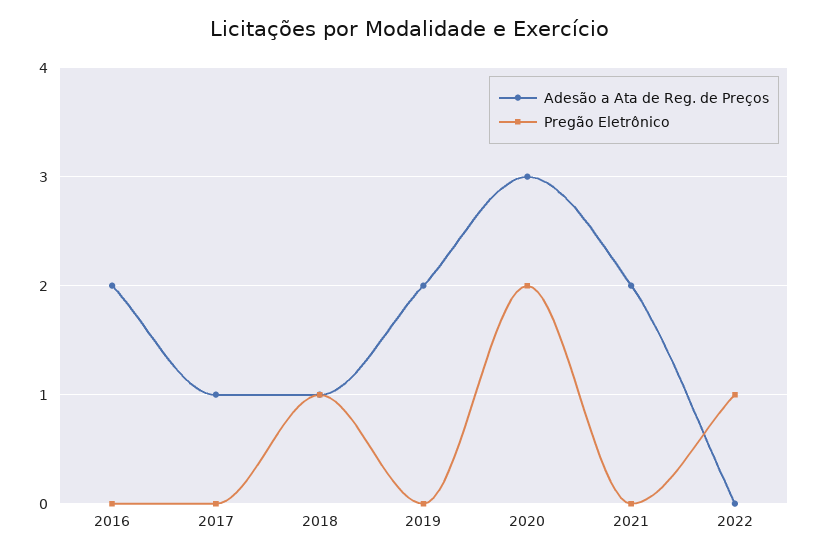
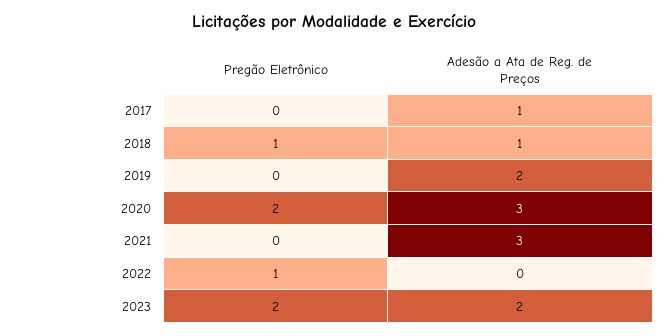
Adesão a Ata de Reg. de Preços, 2016: 2 -> none
Pregão Eletrônico, 2016: 0 -> none
Adesão a Ata de Reg. de Preços, 2021: 2 -> 3
Pregão Eletrônico, 2023: none -> 2
Adesão a Ata de Reg. de Preços, 2023: none -> 2

